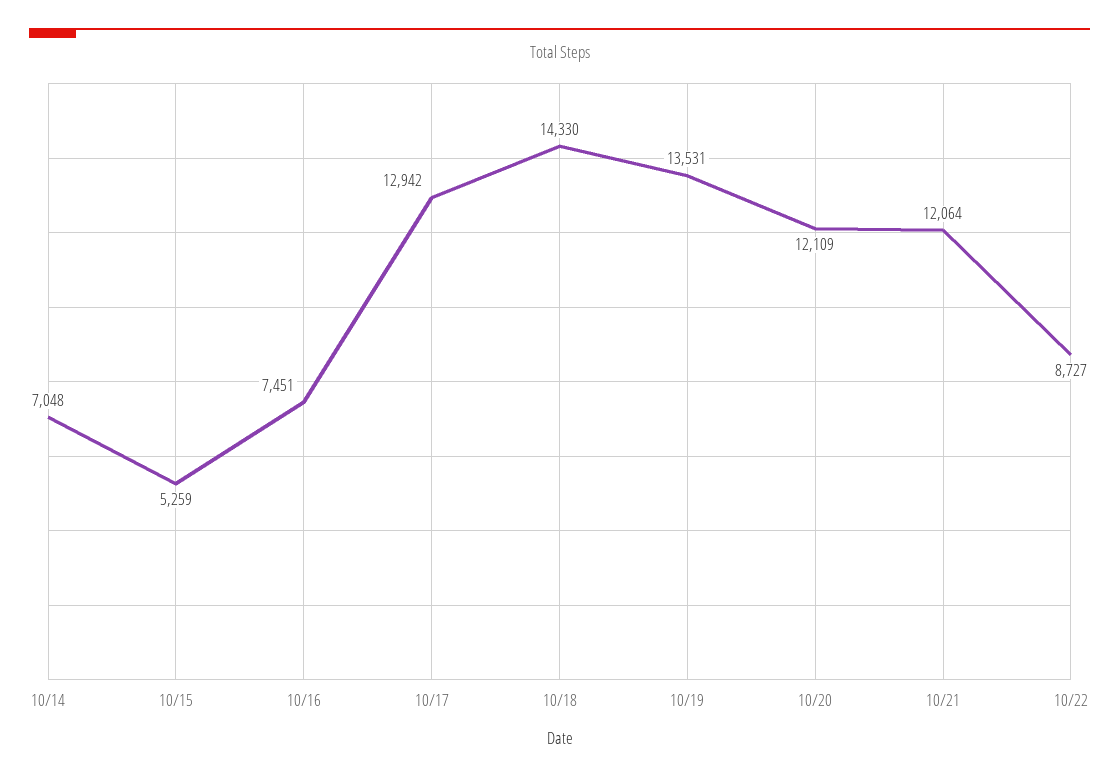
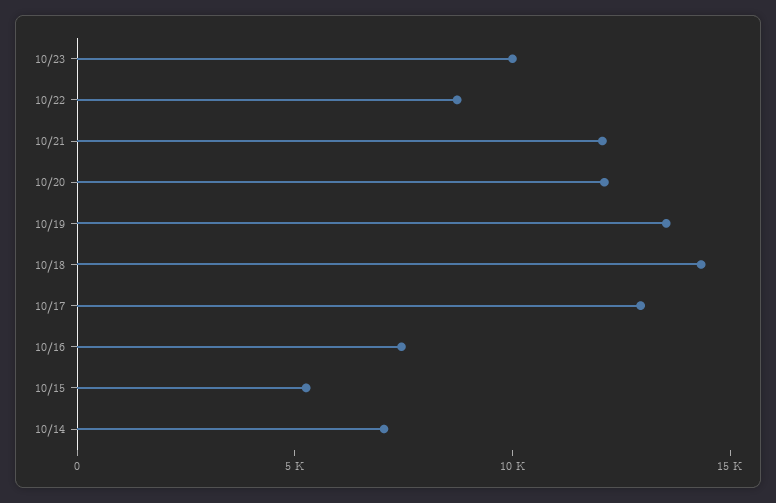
10/23: none -> 10000

